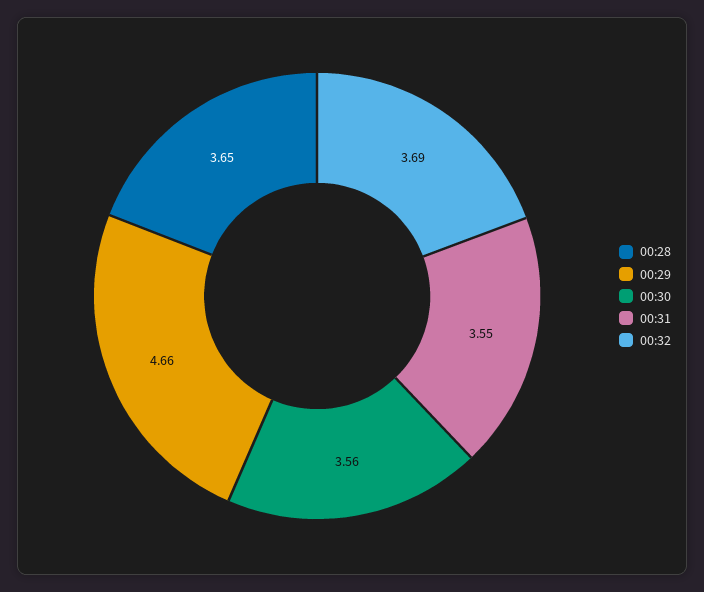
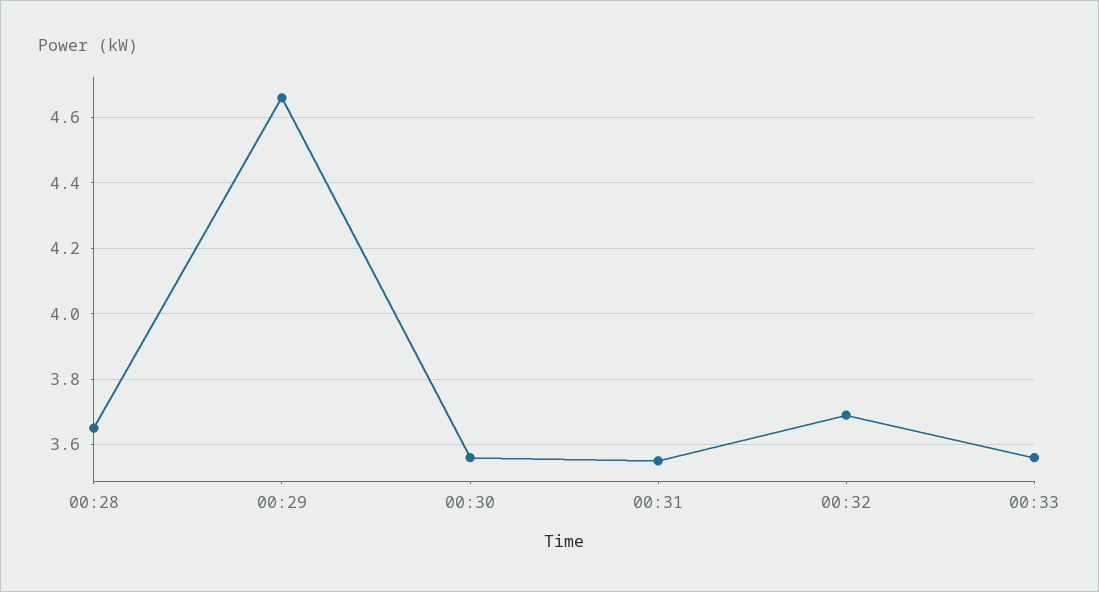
00:33: none -> 3.55

